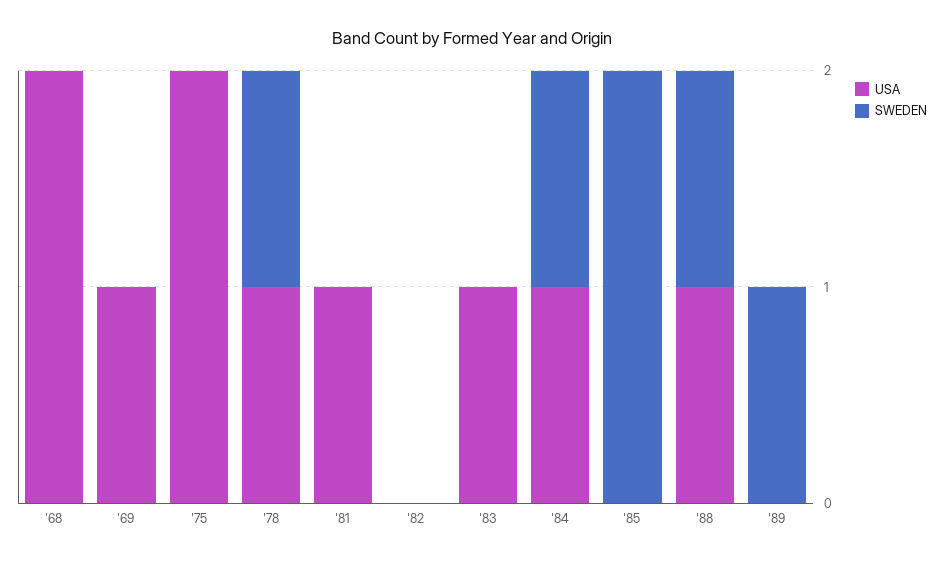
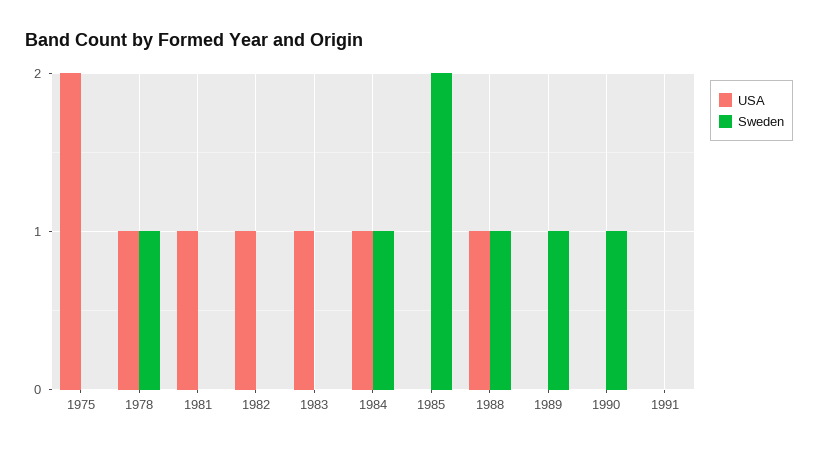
USA, '68: 2 -> none
SWEDEN, '68: 0 -> none
USA, '69: 1 -> none
SWEDEN, '69: 0 -> none
USA, '82: 0 -> 1
USA, 1990: none -> 0
SWEDEN, 1990: none -> 1
USA, 1991: none -> 0
SWEDEN, 1991: none -> 0

